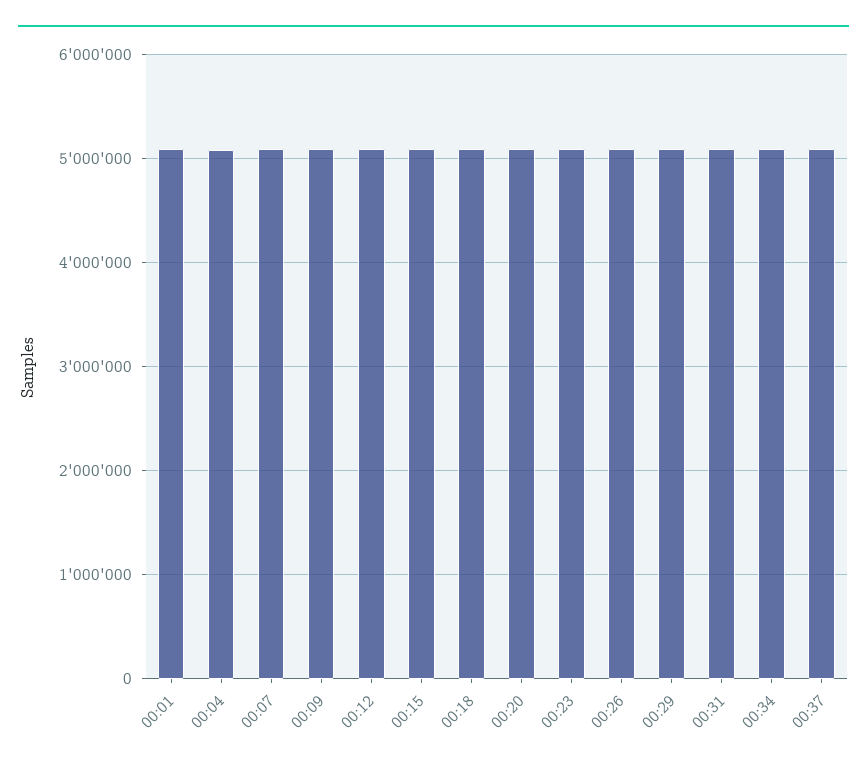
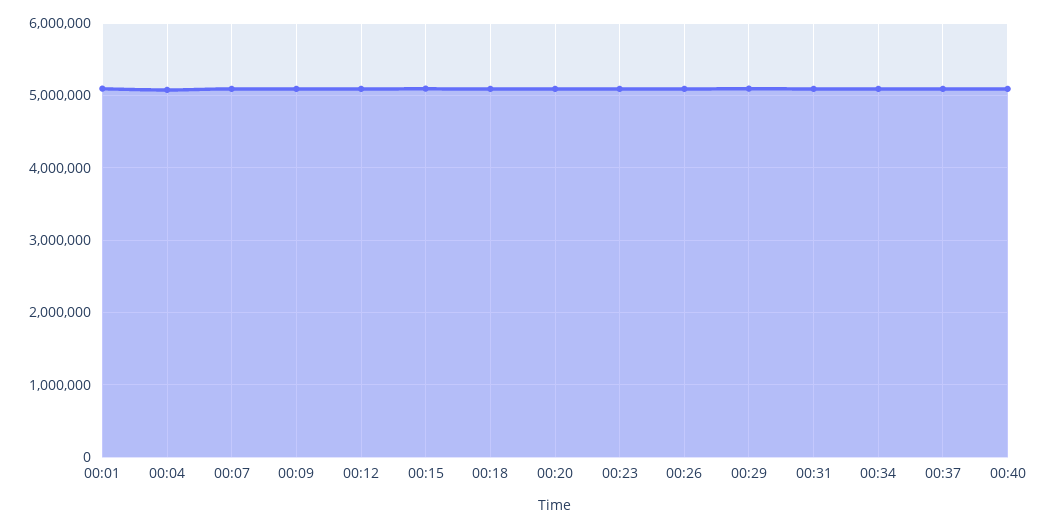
00:40: none -> 5100000

